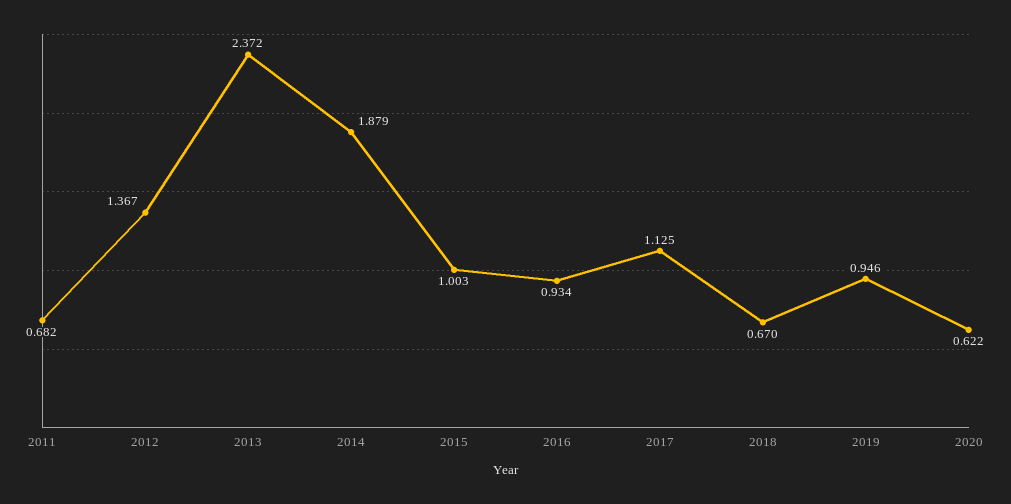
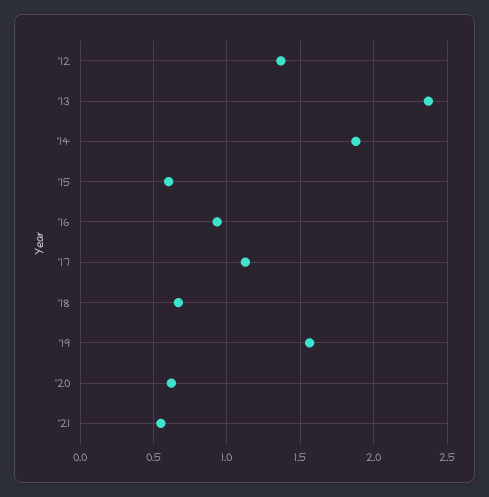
2011: 0.682 -> none
2015: 1.003 -> 0.6
2019: 0.946 -> 1.55
'21: none -> 0.55

